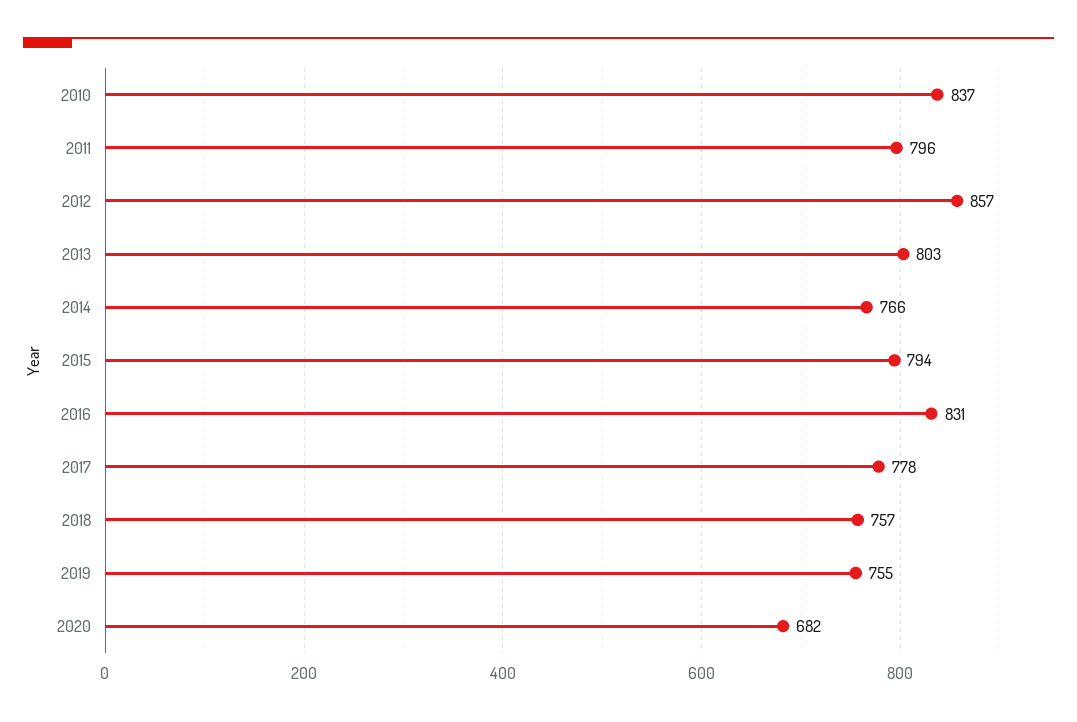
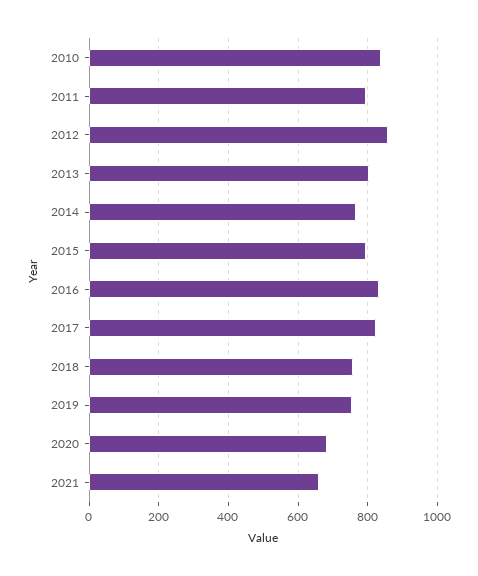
2017: 778 -> 820
2021: none -> 660

